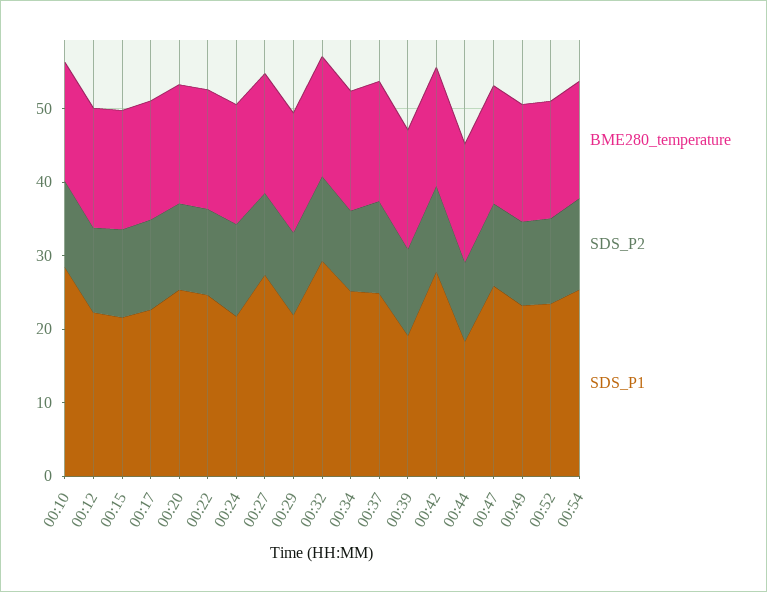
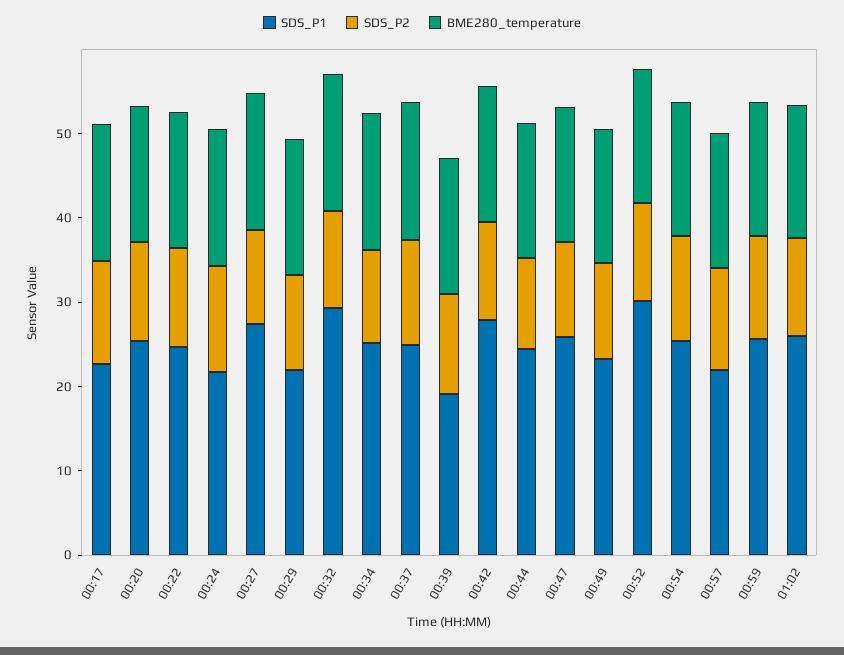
BME280_temperature, 00:10: 16 -> none
SDS_P2, 00:10: 12 -> none
SDS_P1, 00:10: 28 -> none
BME280_temperature, 00:12: 16 -> none
SDS_P2, 00:12: 12 -> none
SDS_P1, 00:12: 22 -> none
BME280_temperature, 00:15: 16 -> none
SDS_P2, 00:15: 12 -> none
SDS_P1, 00:15: 22 -> none
SDS_P1, 00:44: 18 -> 24
SDS_P1, 00:52: 24 -> 30
SDS_P1, 00:57: none -> 22
SDS_P2, 00:57: none -> 12
BME280_temperature, 00:57: none -> 16
SDS_P1, 00:59: none -> 26
SDS_P2, 00:59: none -> 12
BME280_temperature, 00:59: none -> 16
SDS_P1, 01:02: none -> 26
SDS_P2, 01:02: none -> 12
BME280_temperature, 01:02: none -> 16

